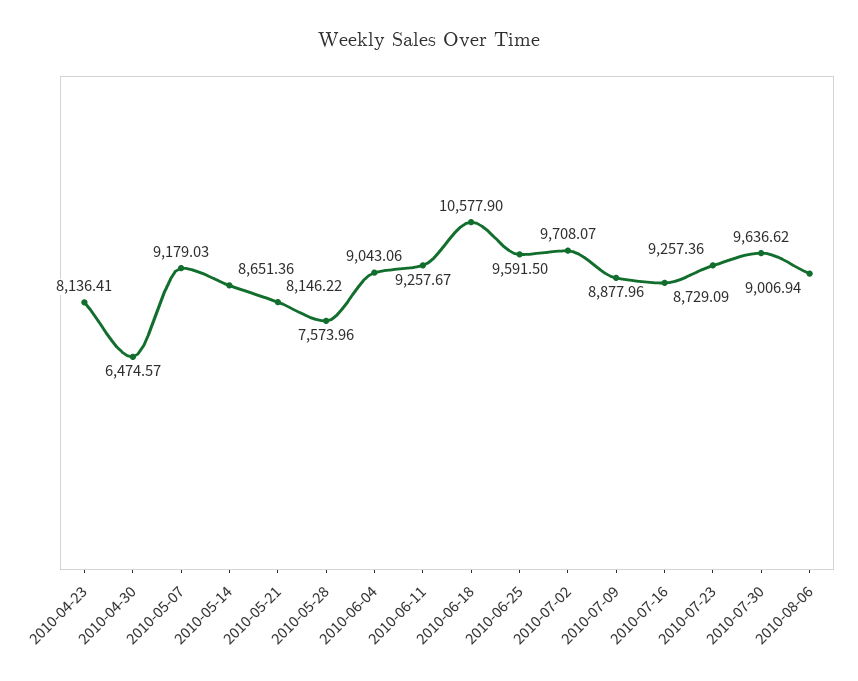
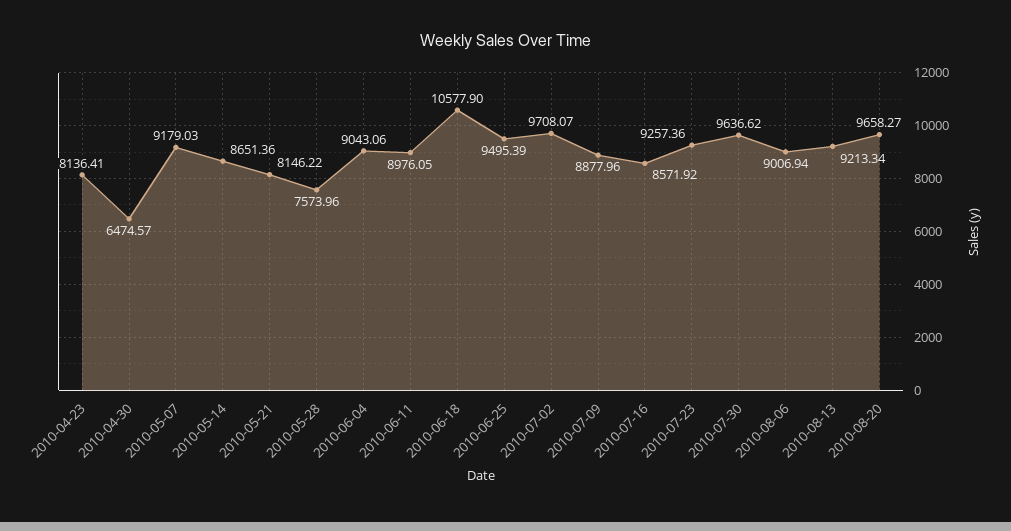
2010-06-11: 9257.67 -> 8976.05
2010-06-25: 9591.5 -> 9495.39
2010-07-16: 8729.09 -> 8571.92
2010-08-13: none -> 9213.34
2010-08-20: none -> 9658.27

